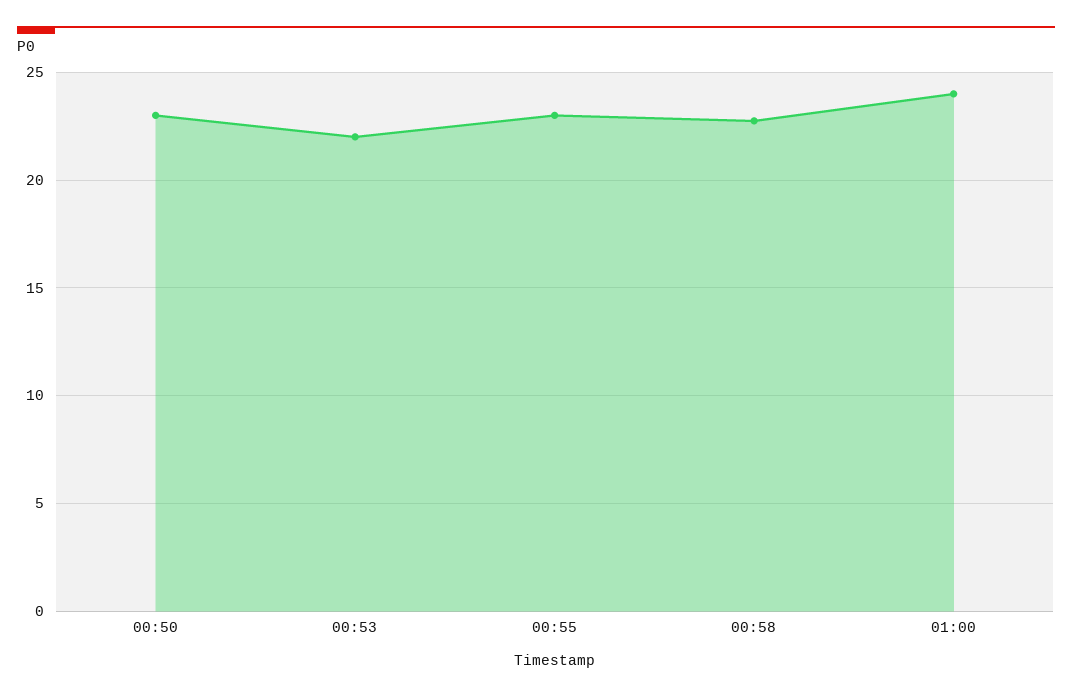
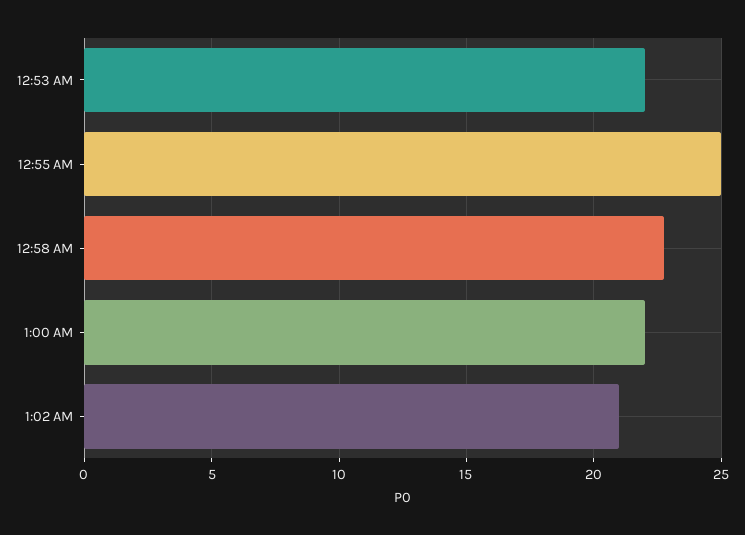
00:50: 23 -> none
00:55: 23 -> 25
01:00: 24 -> 22
1:02 AM: none -> 21

